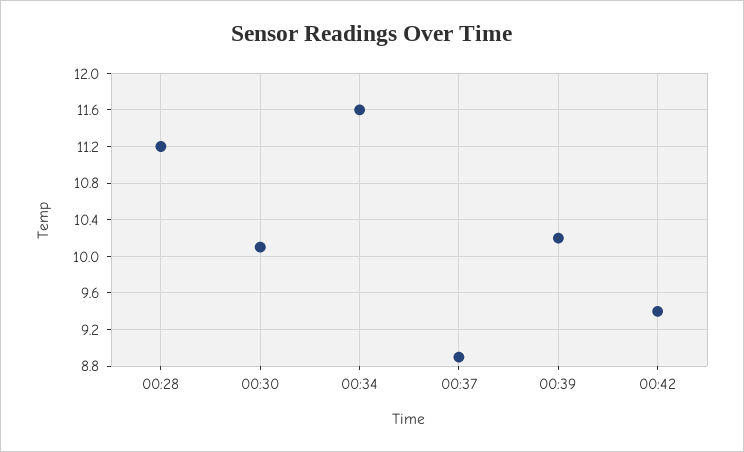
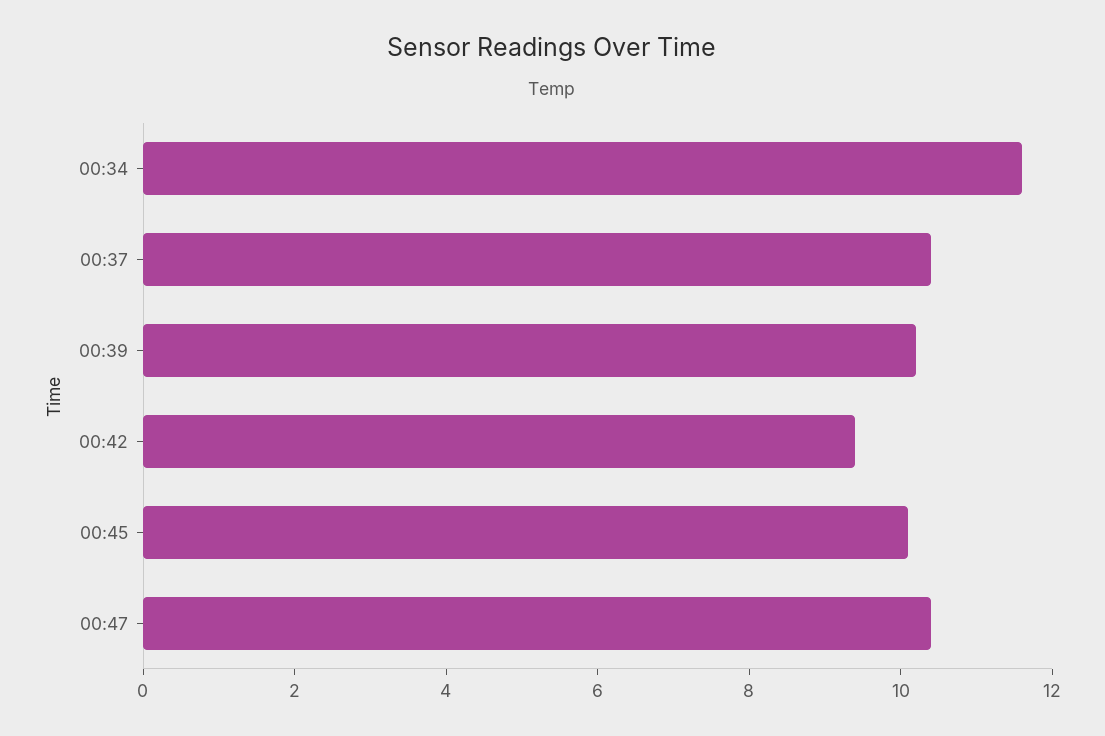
00:28: 11.2 -> none
00:30: 10.1 -> none
00:37: 8.9 -> 10.5
00:45: none -> 10
00:47: none -> 10.5

